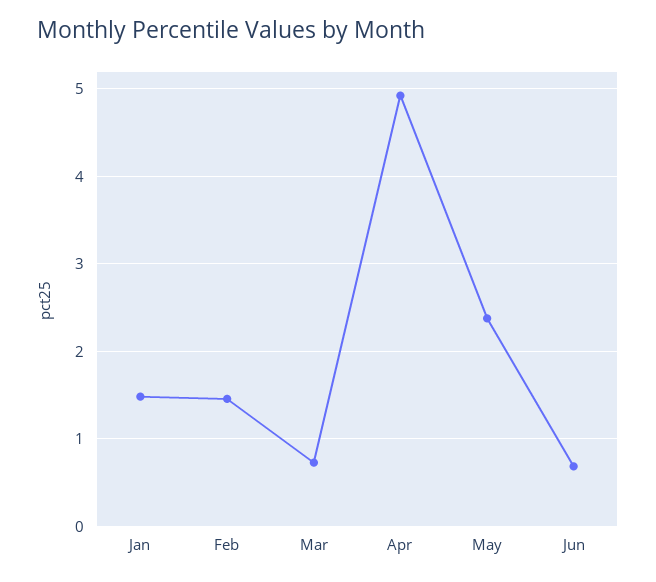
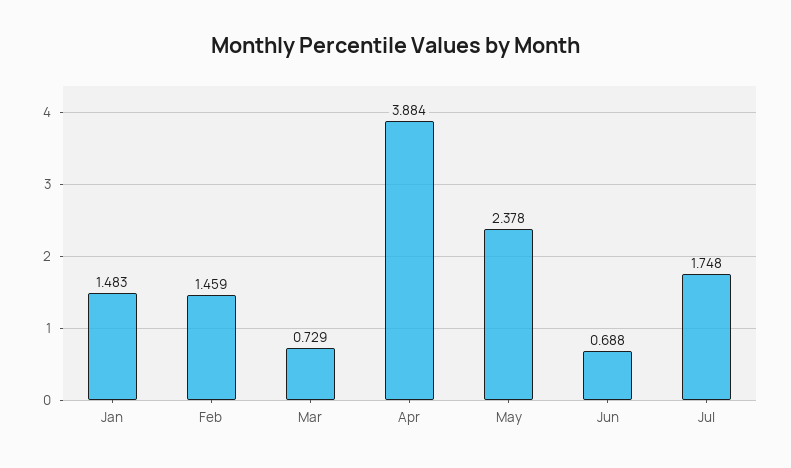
Apr: 4.9 -> 3.884
Jul: none -> 1.748

